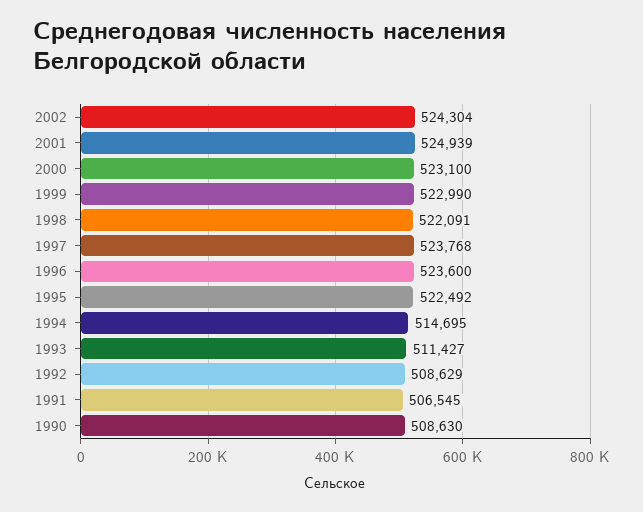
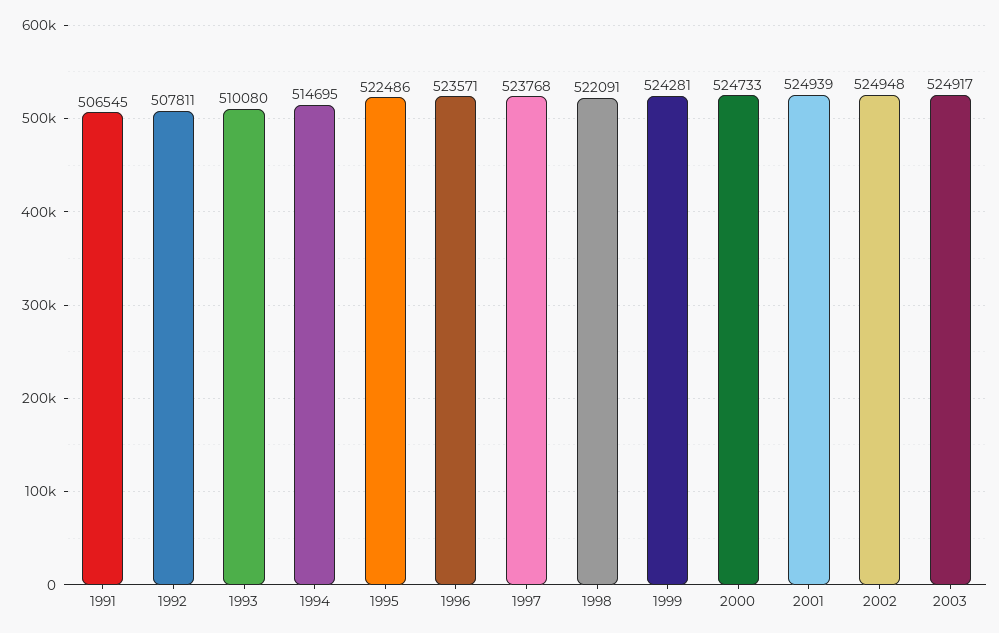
2002: 524304 -> 524948
2000: 523100 -> 524733
1999: 522990 -> 524281
1996: 523600 -> 523571
1995: 522492 -> 522486
1993: 511427 -> 510080
1992: 508629 -> 507811
1990: 508630 -> none
2003: none -> 524917

